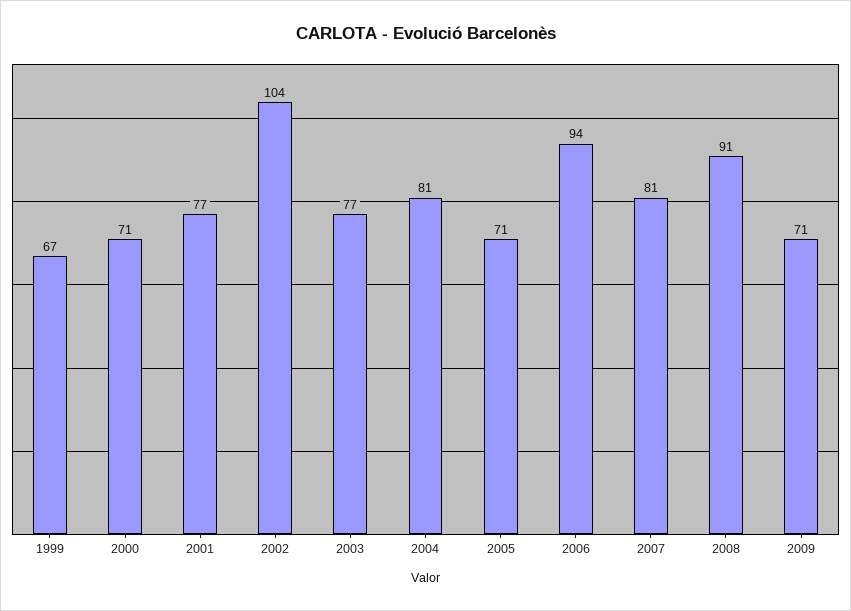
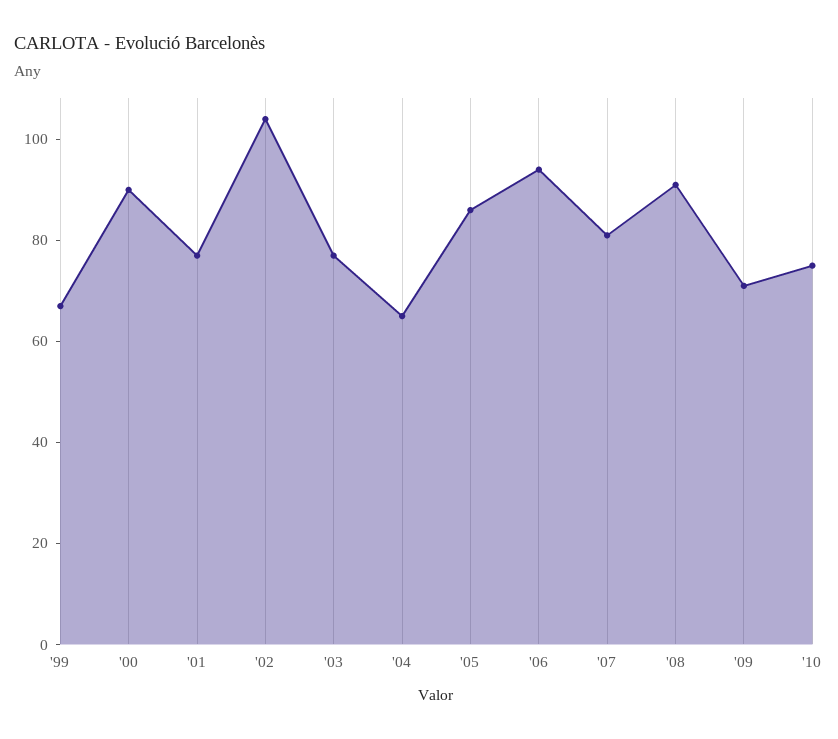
2000: 71 -> 90
2004: 81 -> 65
2005: 71 -> 85
'10: none -> 75

